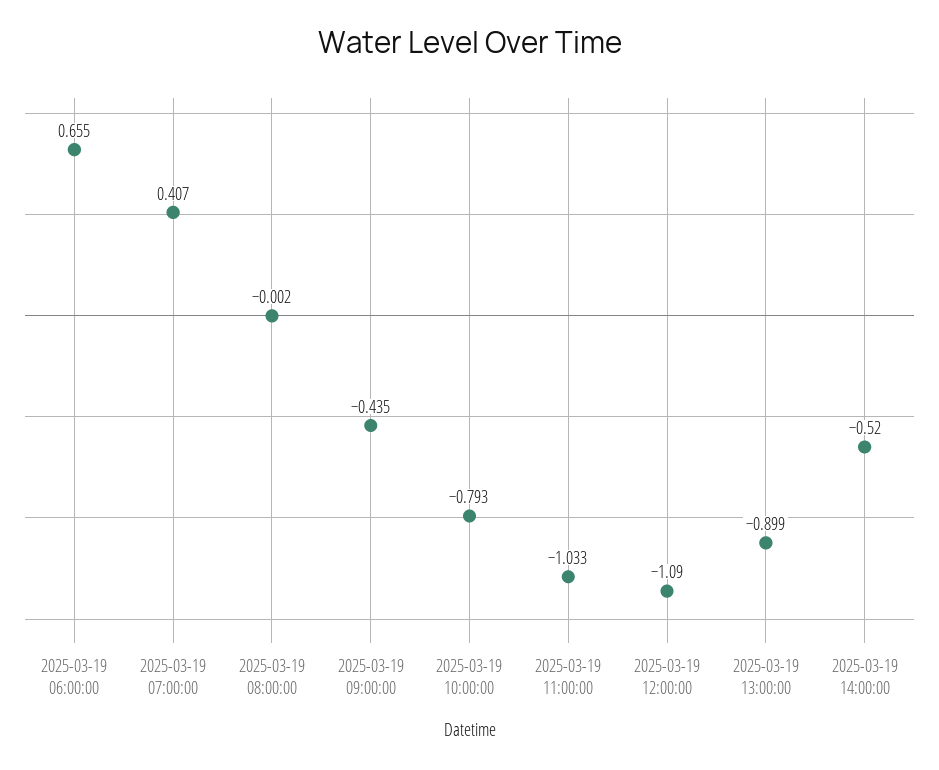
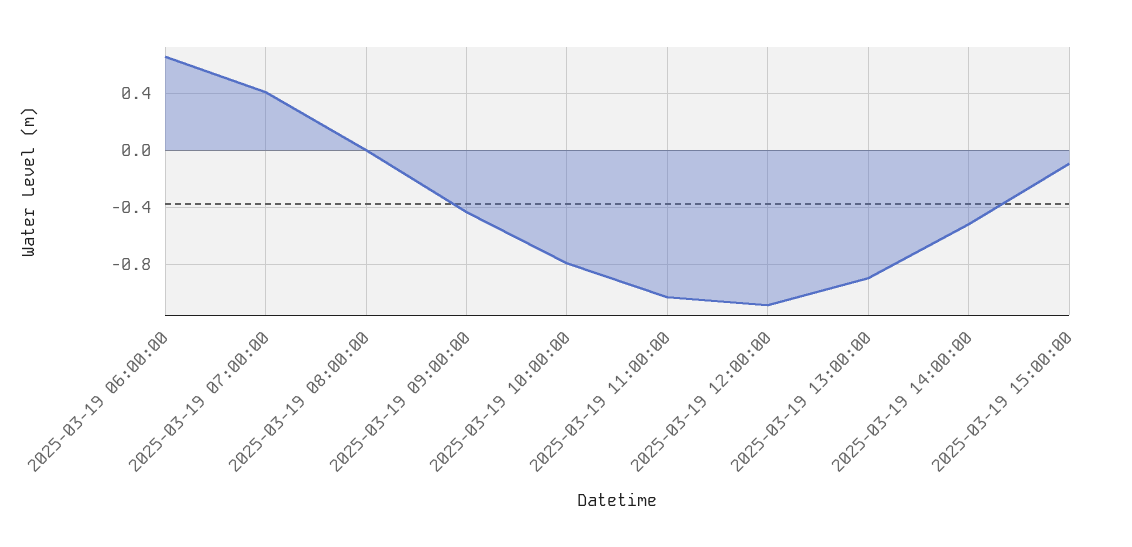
2025-03-19 15:00:00: none -> -0.1

